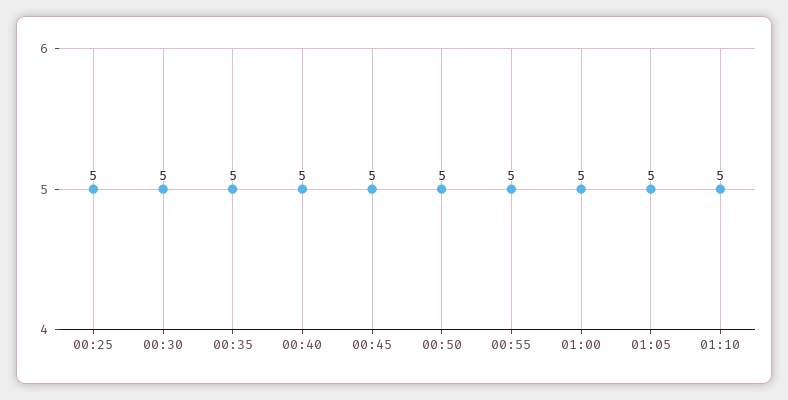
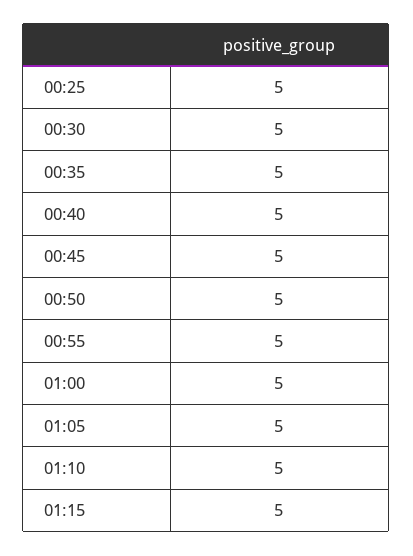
01:15: none -> 5

